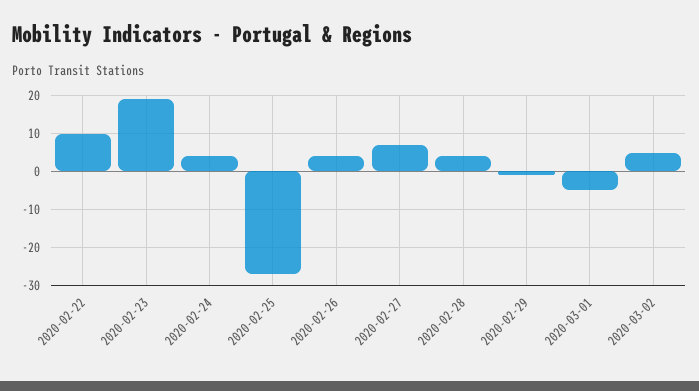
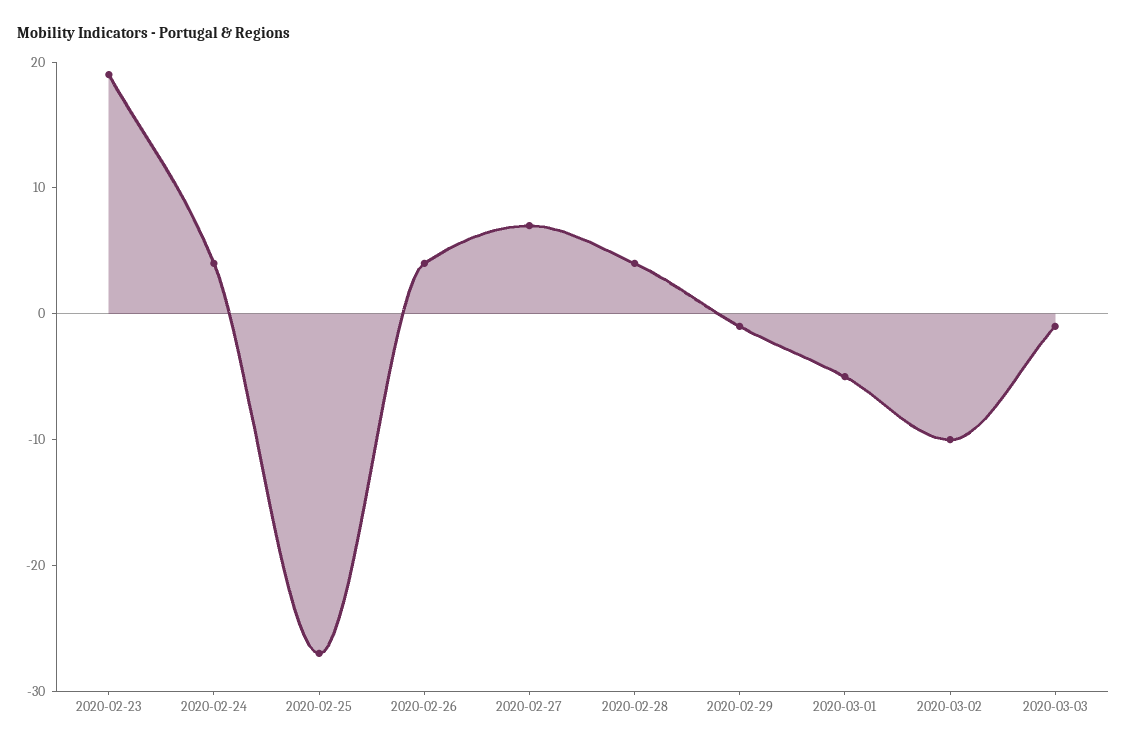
2020-02-22: 10 -> none
2020-03-02: 5 -> -10
2020-03-03: none -> -1

